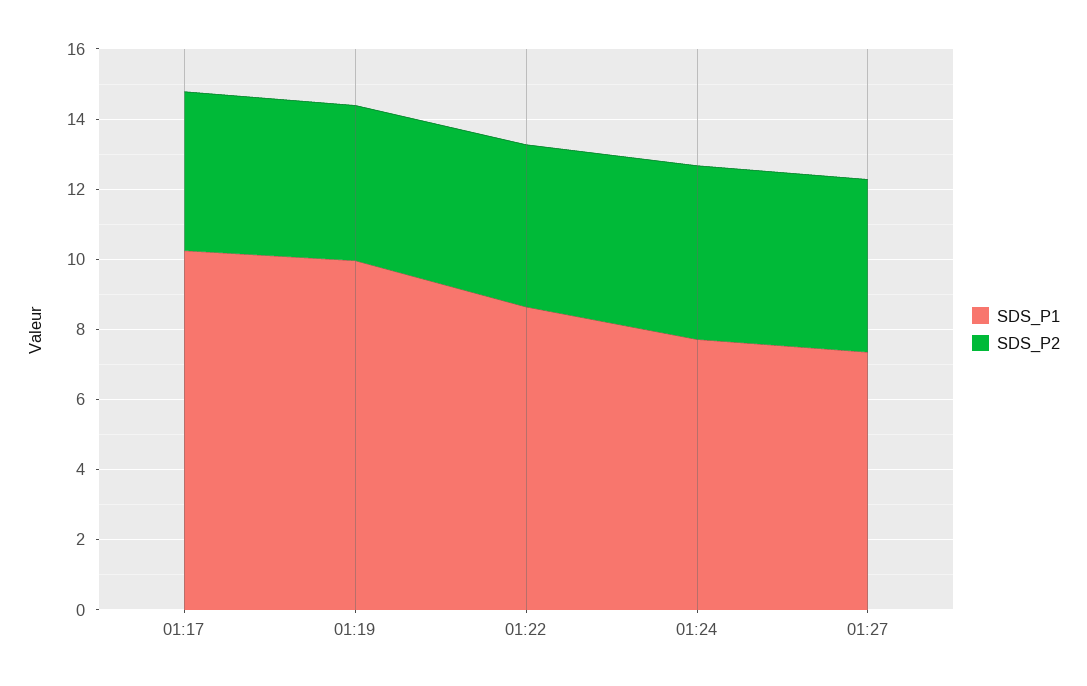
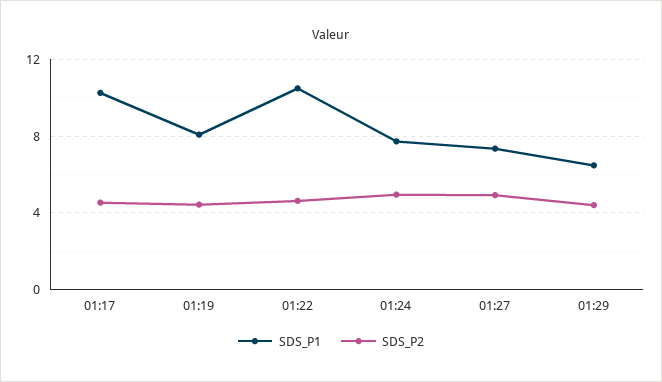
SDS_P1, 01:19: 10 -> 8
SDS_P1, 01:22: 8.5 -> 10.5
SDS_P1, 01:29: none -> 6.5
SDS_P2, 01:29: none -> 4.5

